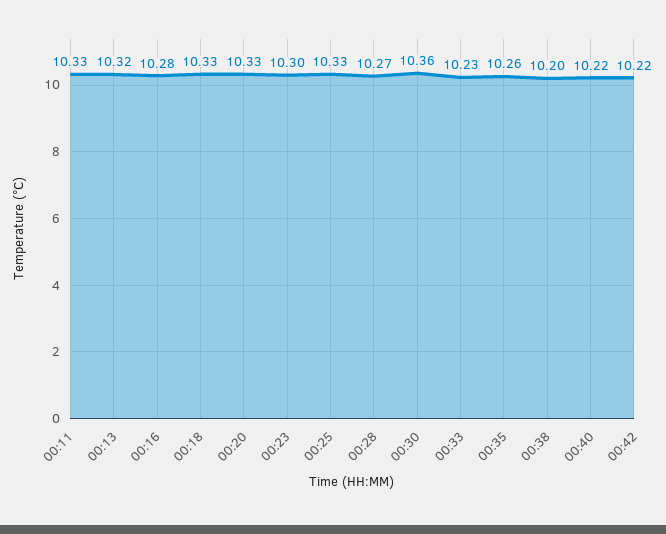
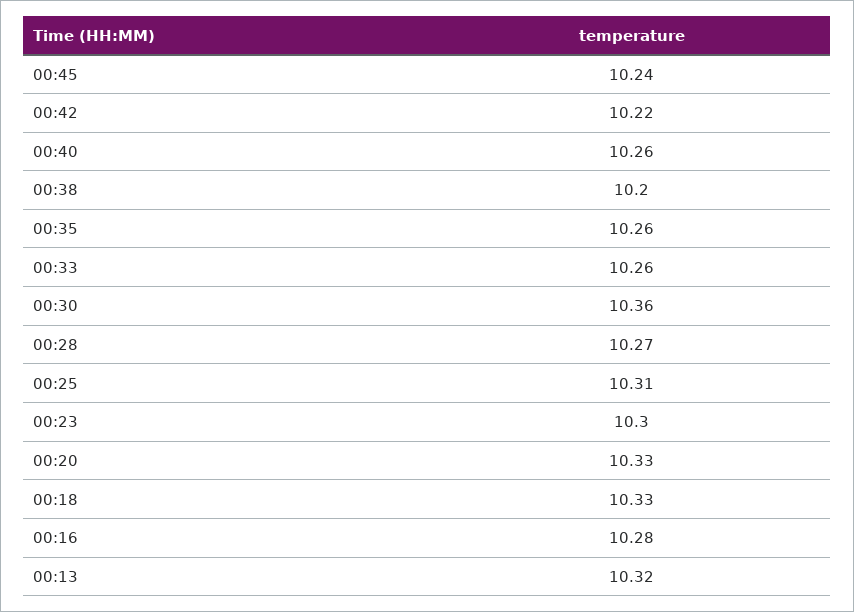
00:11: 10.33 -> none
00:25: 10.33 -> 10.31
00:33: 10.23 -> 10.26
00:40: 10.22 -> 10.26
00:45: none -> 10.24

